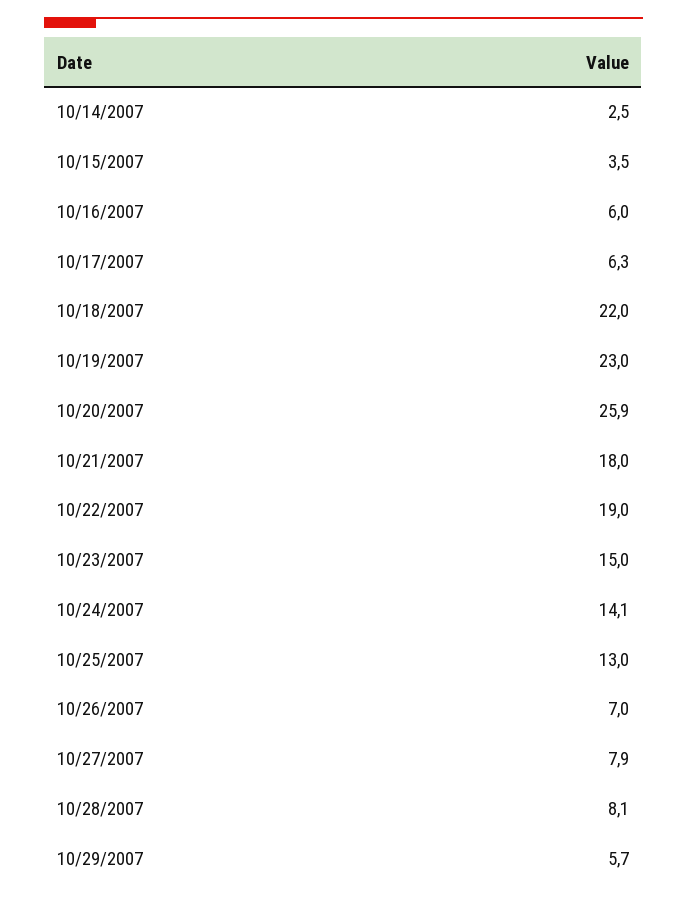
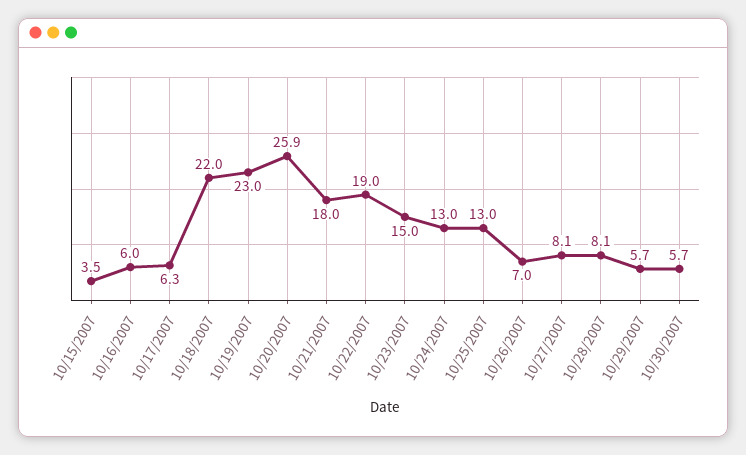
10/14/2007: 2.5 -> none
10/24/2007: 14.1 -> 13
10/27/2007: 7.9 -> 8.1
10/30/2007: none -> 5.7

